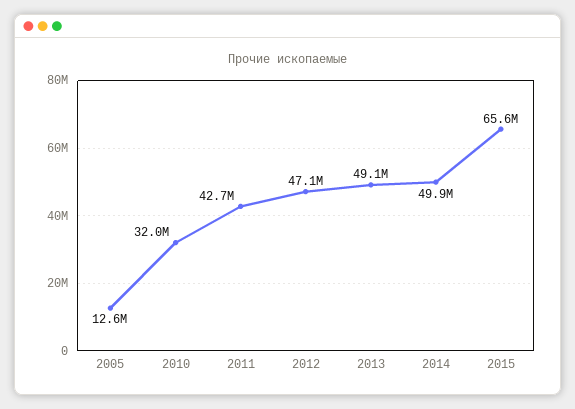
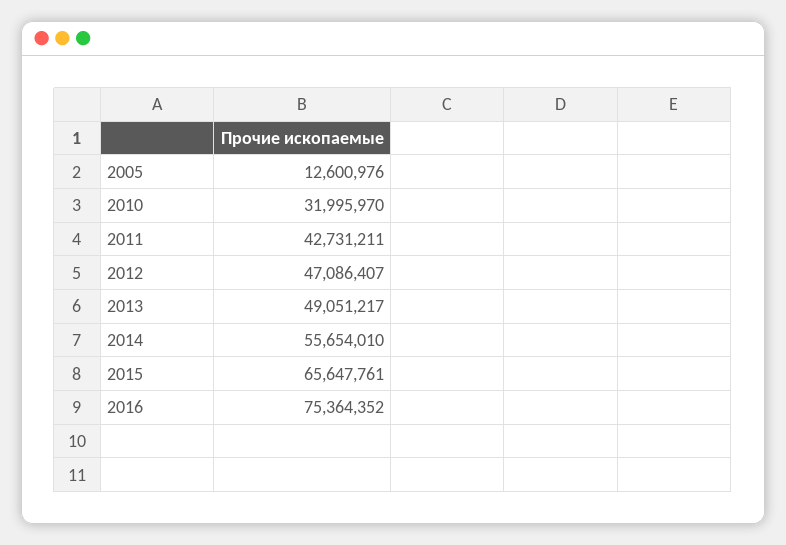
2014: 49900000 -> 55654010
2016: none -> 75364352

